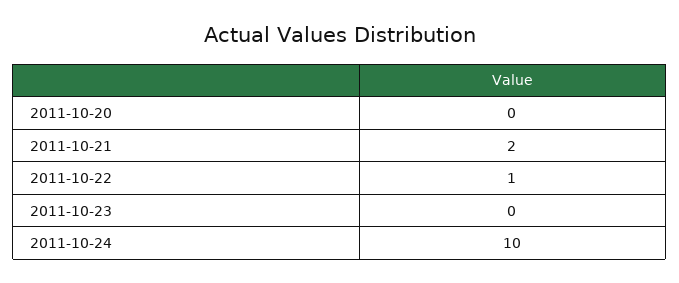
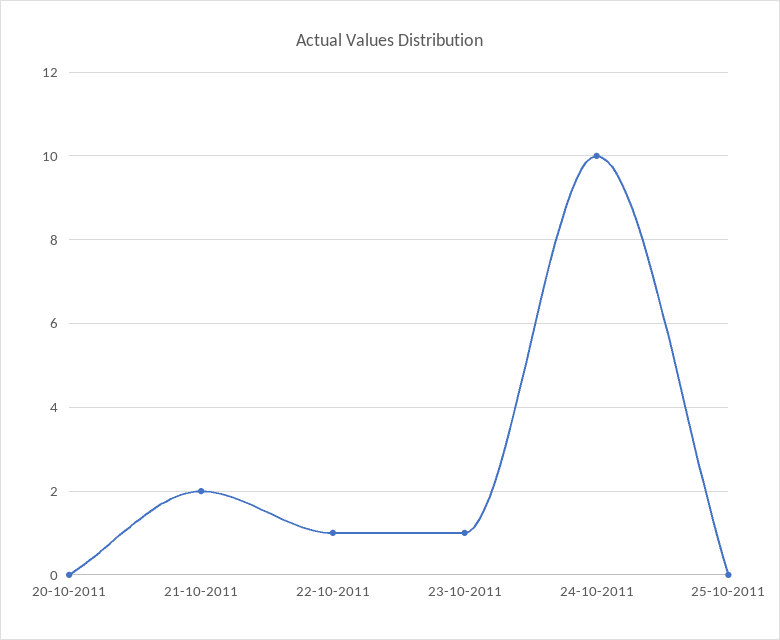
2011-10-23: 0 -> 1
25-10-2011: none -> 0

